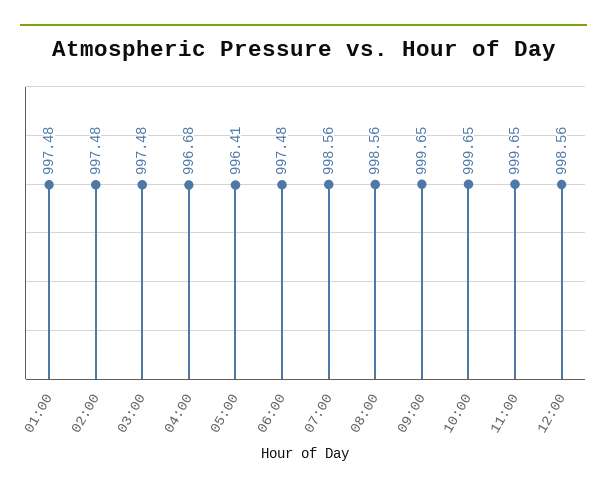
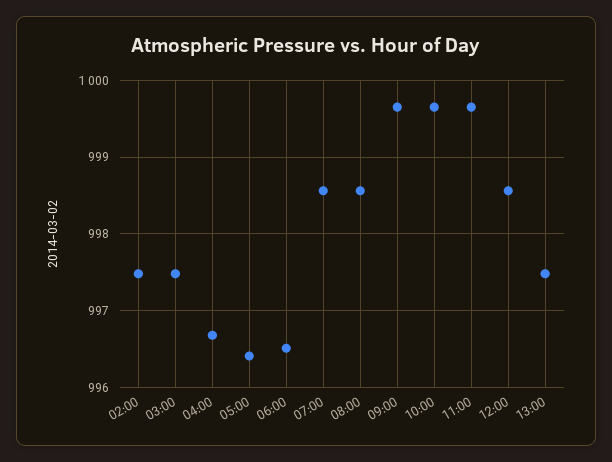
01:00: 997.48 -> none
06:00: 997.48 -> 996.5
13:00: none -> 997.5

